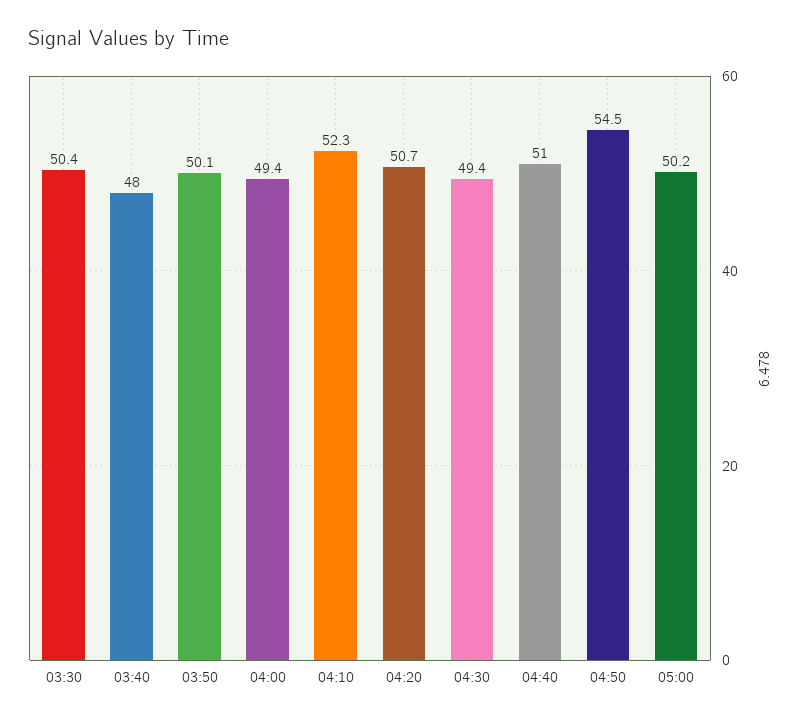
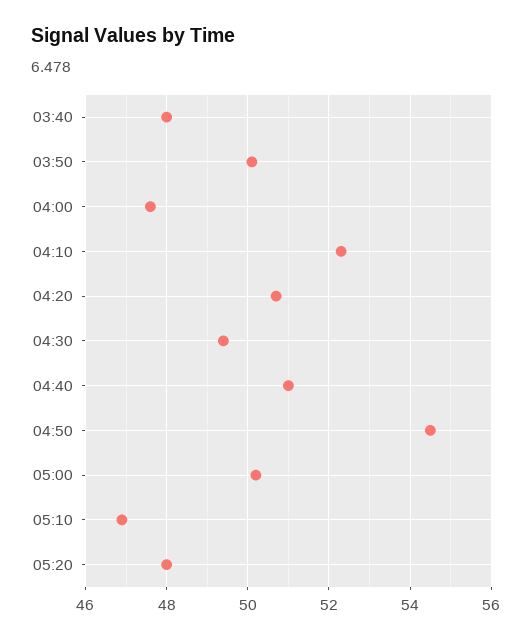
03:30: 50.4 -> none
04:00: 49.4 -> 47.5
05:10: none -> 47
05:20: none -> 48

